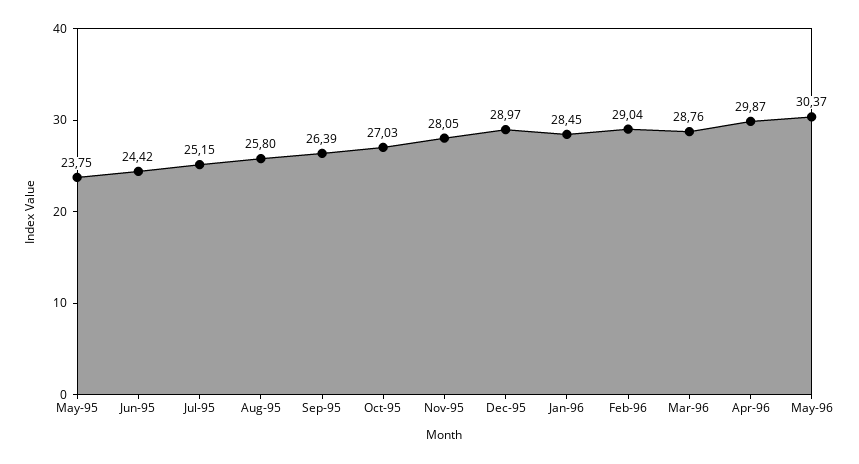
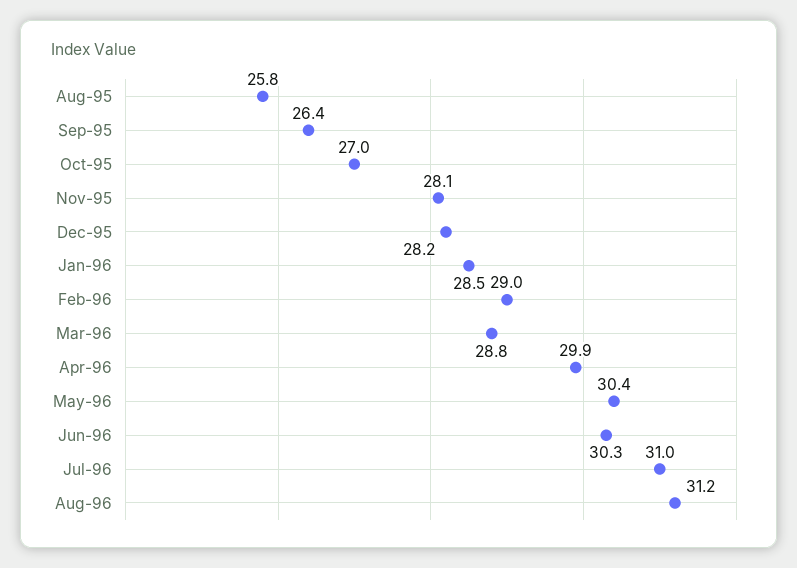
May-95: 23.75 -> none
Jun-95: 24.42 -> none
Jul-95: 25.15 -> none
Dec-95: 28.97 -> 28.2
Jun-96: none -> 30.3
Jul-96: none -> 31
Aug-96: none -> 31.2

